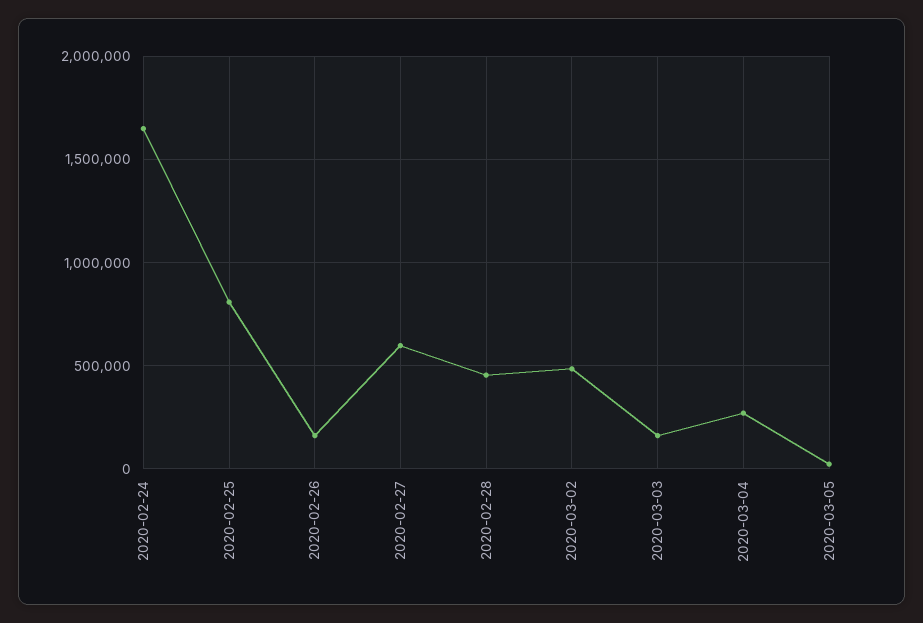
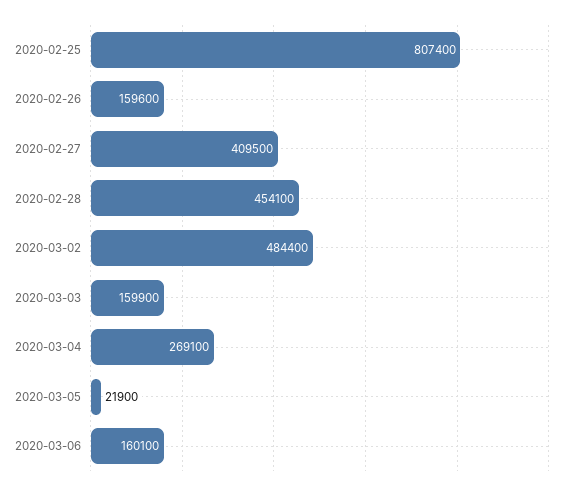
2020-02-24: 1650000 -> none
2020-02-27: 600000 -> 409500
2020-03-06: none -> 160100

